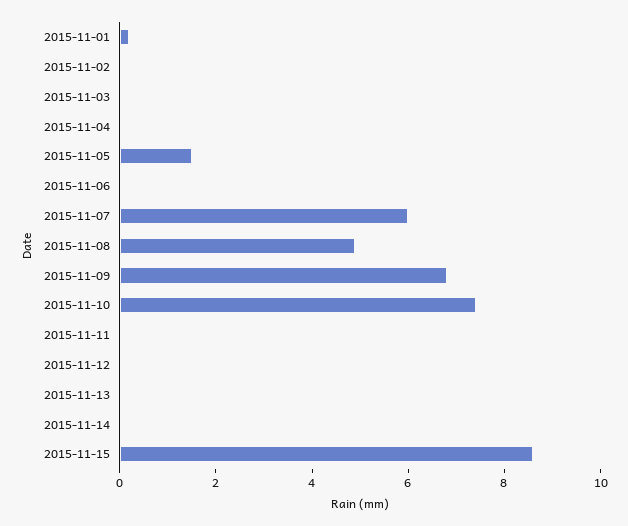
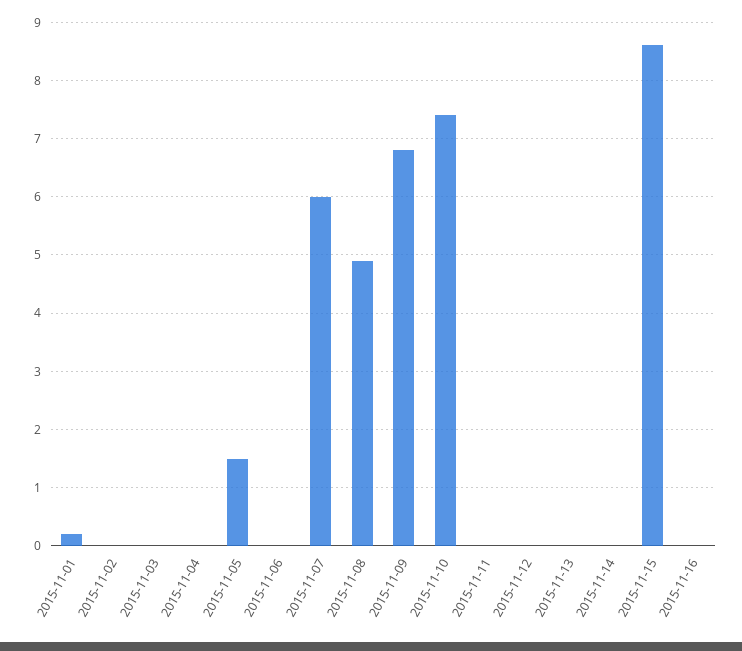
2015-11-16: none -> 0

